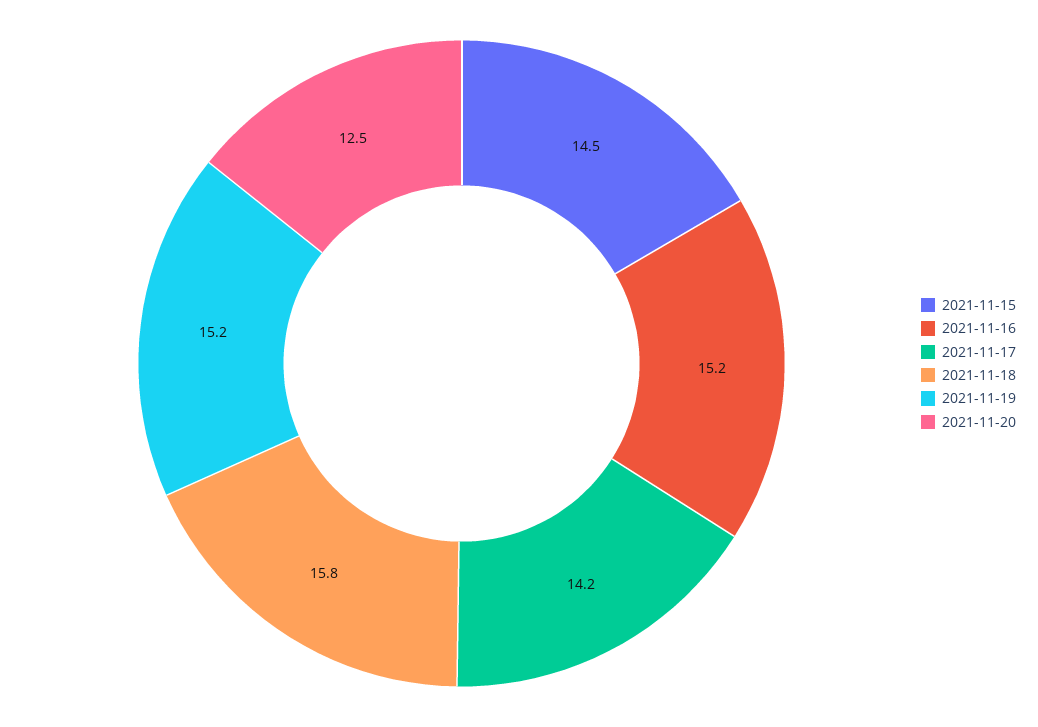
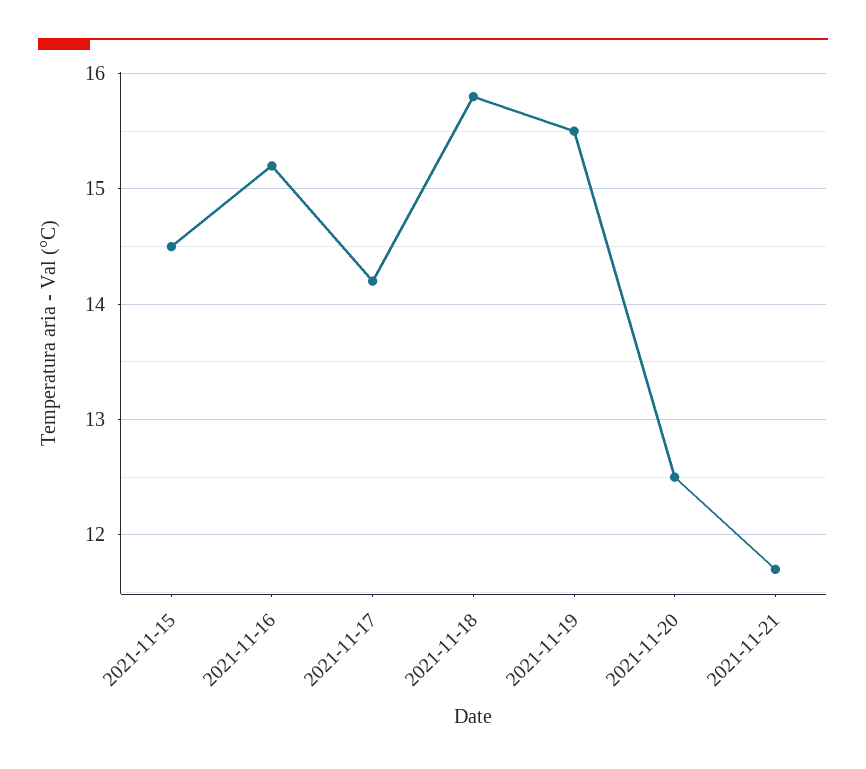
2021-11-19: 15.2 -> 15.5
2021-11-21: none -> 11.7

